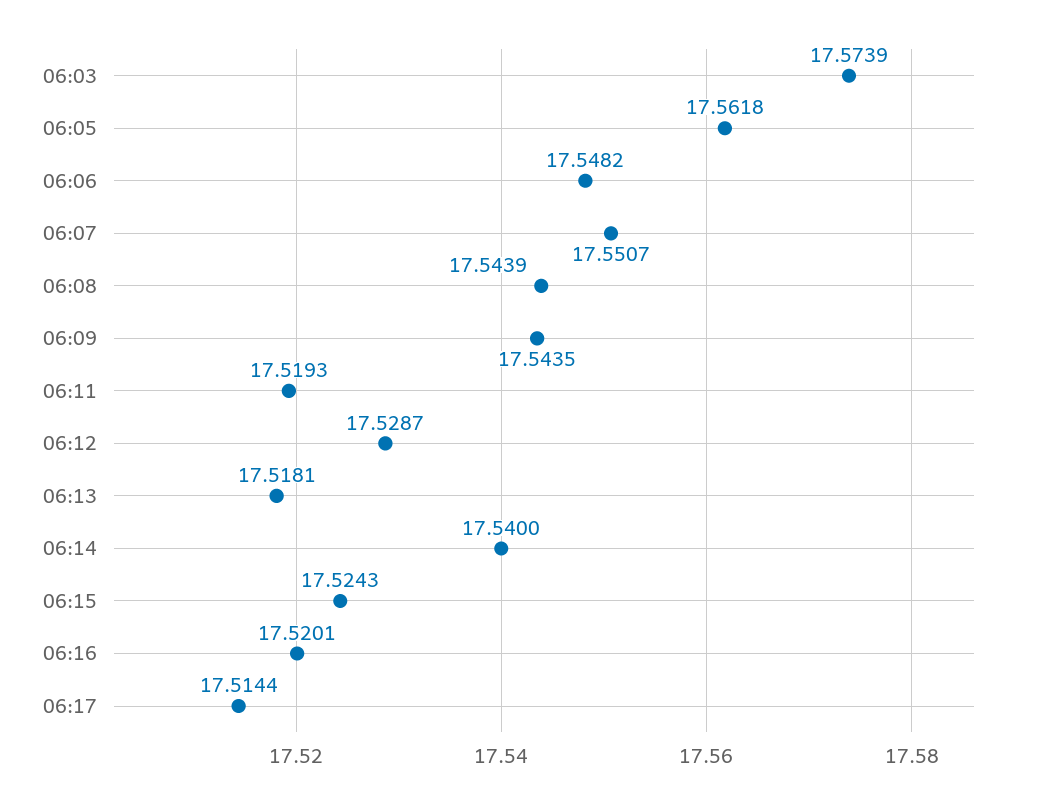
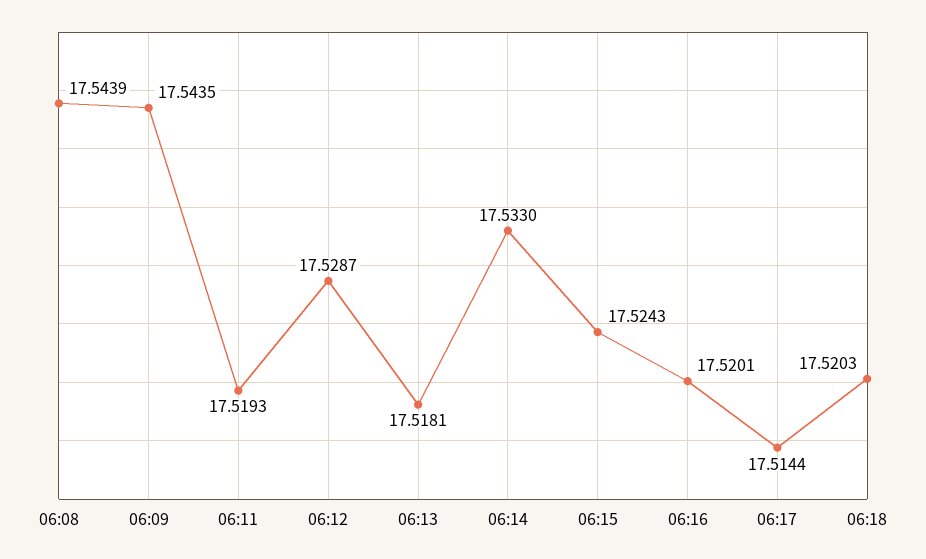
06:03: 17.5739 -> none
06:05: 17.5618 -> none
06:06: 17.5482 -> none
06:07: 17.5507 -> none
06:14: 17.54 -> 17.533
06:18: none -> 17.5203

